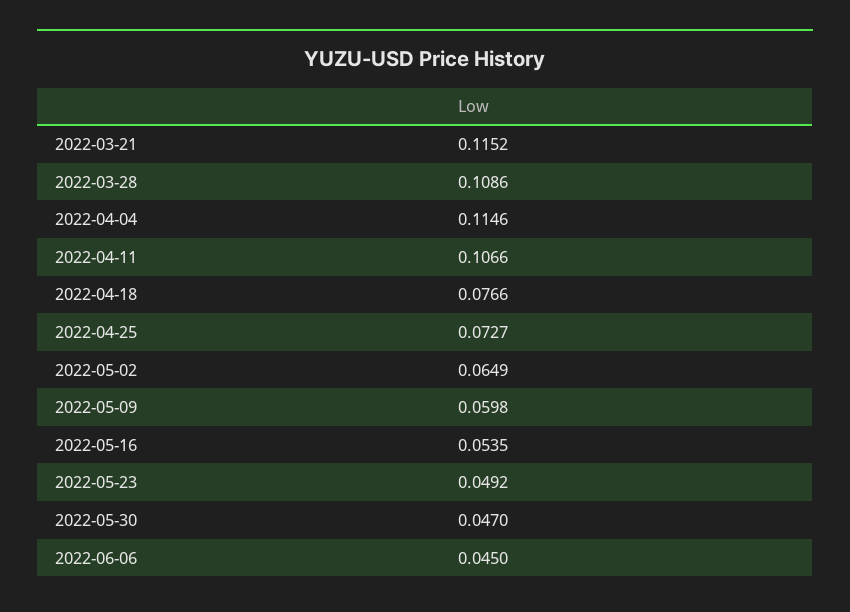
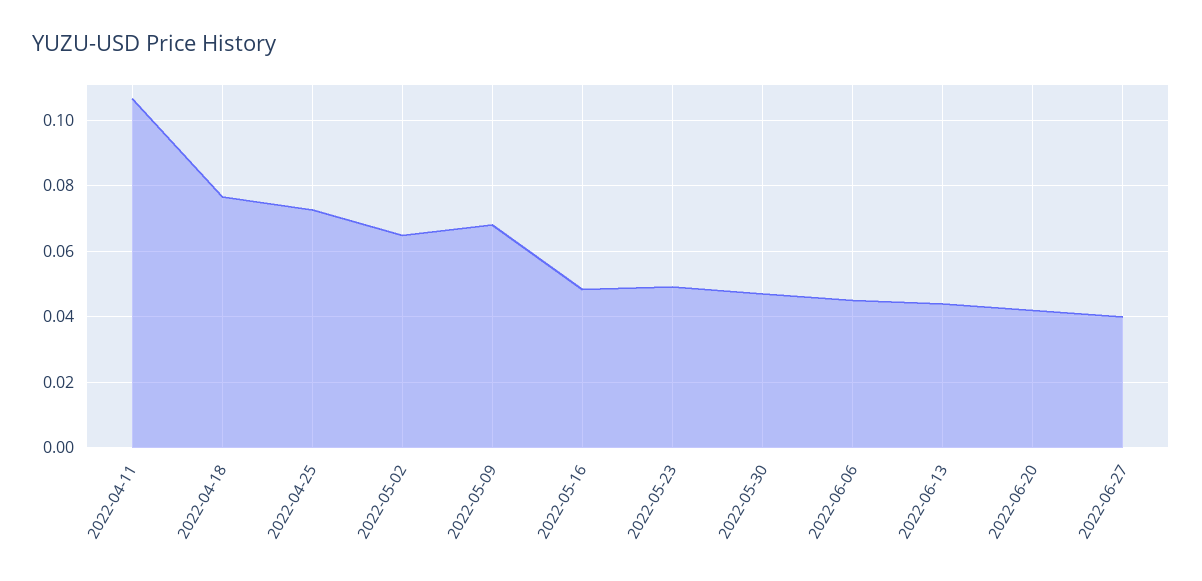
2022-03-21: 0.1152 -> none
2022-03-28: 0.1086 -> none
2022-04-04: 0.1146 -> none
2022-05-09: 0.0598 -> 0.068
2022-05-16: 0.0535 -> 0.048
2022-06-13: none -> 0.044
2022-06-20: none -> 0.042
2022-06-27: none -> 0.04

